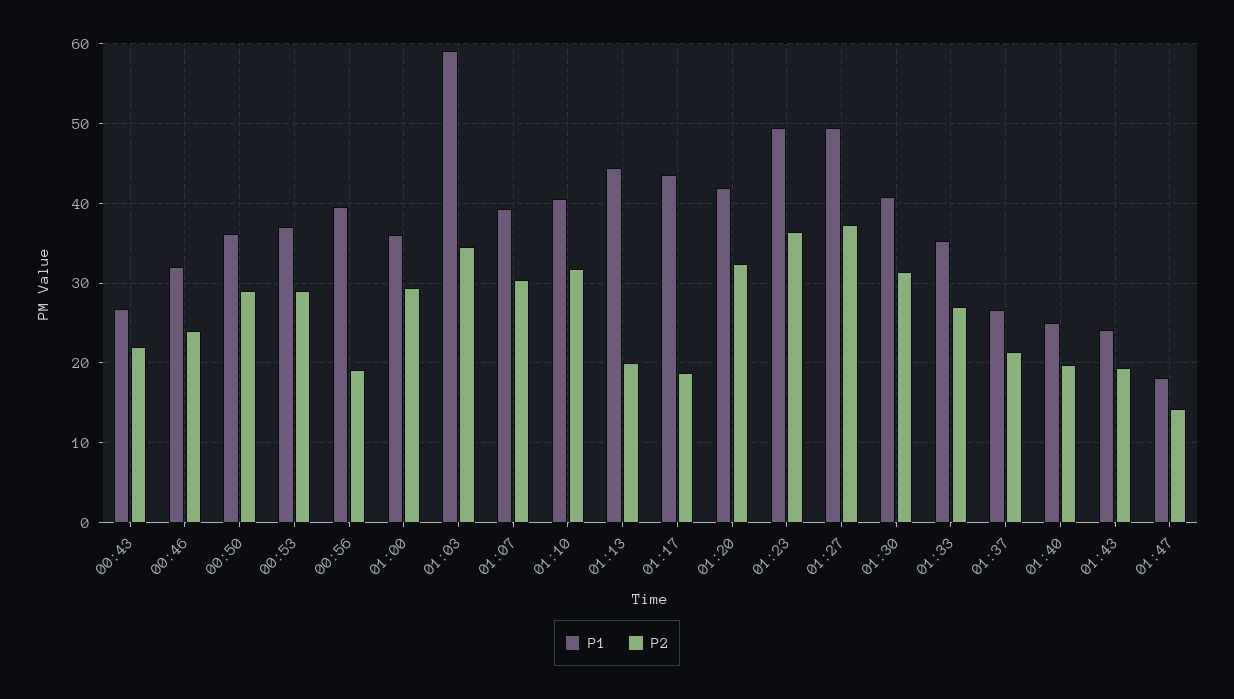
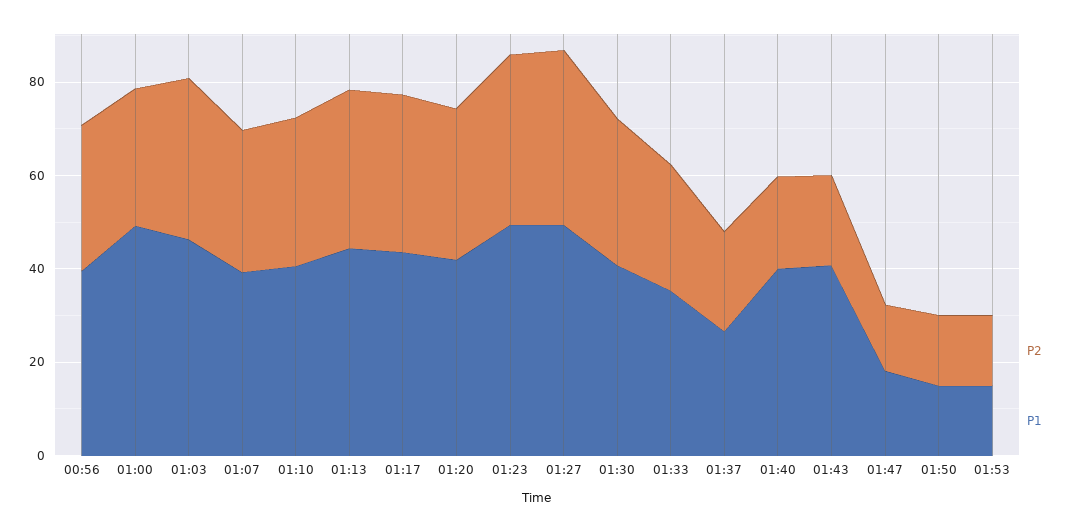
P1, 00:43: 27 -> none
P2, 00:43: 22 -> none
P1, 00:46: 32 -> none
P2, 00:46: 24 -> none
P1, 00:50: 36 -> none
P2, 00:50: 29 -> none
P1, 00:53: 37 -> none
P2, 00:53: 29 -> none
P2, 00:56: 19 -> 30
P1, 01:00: 36 -> 50
P1, 01:03: 59 -> 45
P2, 01:13: 20 -> 35
P2, 01:17: 19 -> 35
P1, 01:40: 25 -> 40
P1, 01:43: 24 -> 40
P2, 01:50: none -> 15
P1, 01:50: none -> 15
P2, 01:53: none -> 15
P1, 01:53: none -> 15

